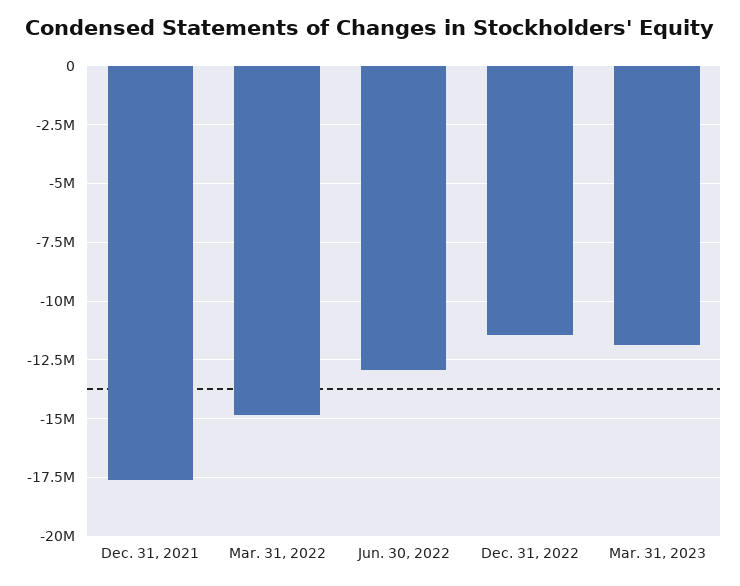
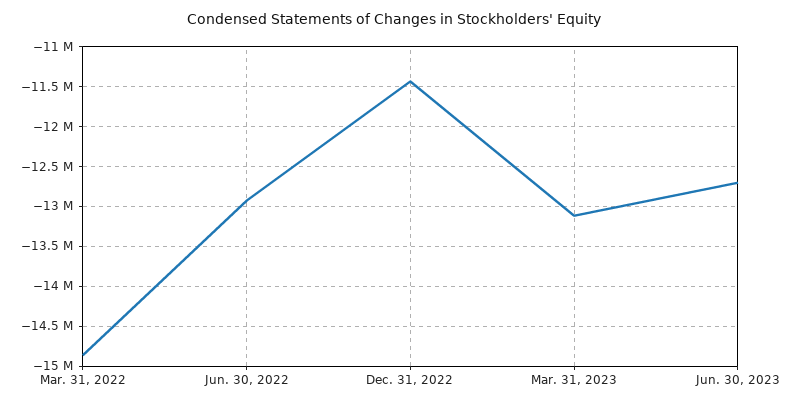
Dec. 31, 2021: -17500000 -> none
Mar. 31, 2023: -12000000 -> -13100000
Jun. 30, 2023: none -> -12700000

